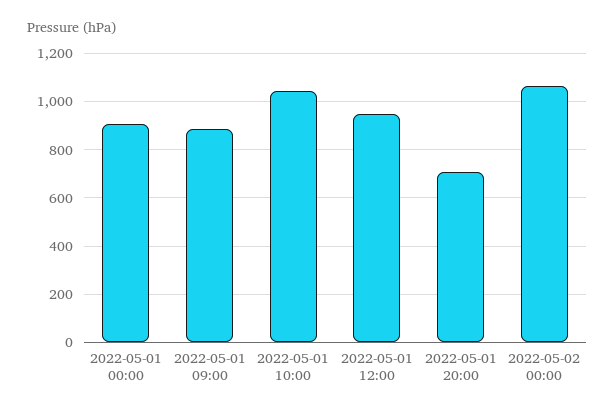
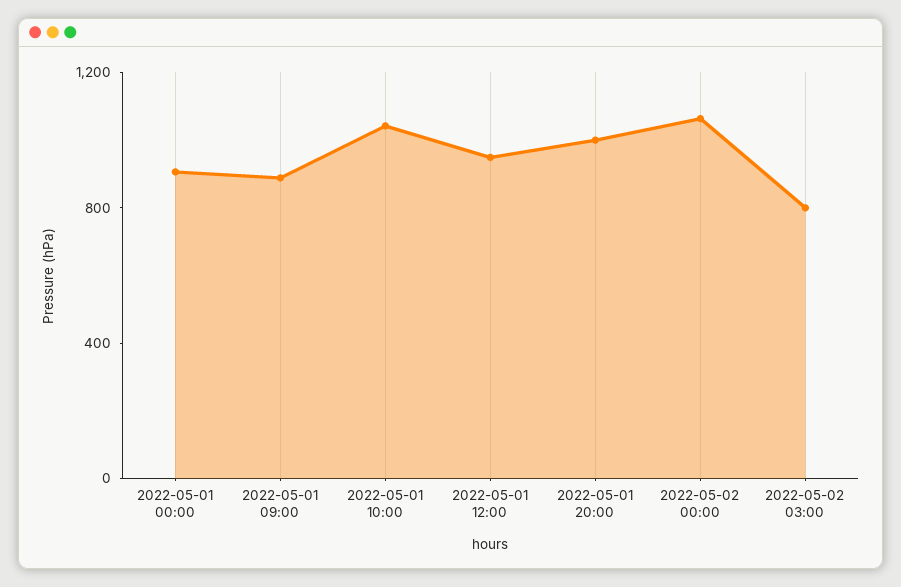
2022-05-01 20:00: 700 -> 1000
2022-05-02 03:00: none -> 800

